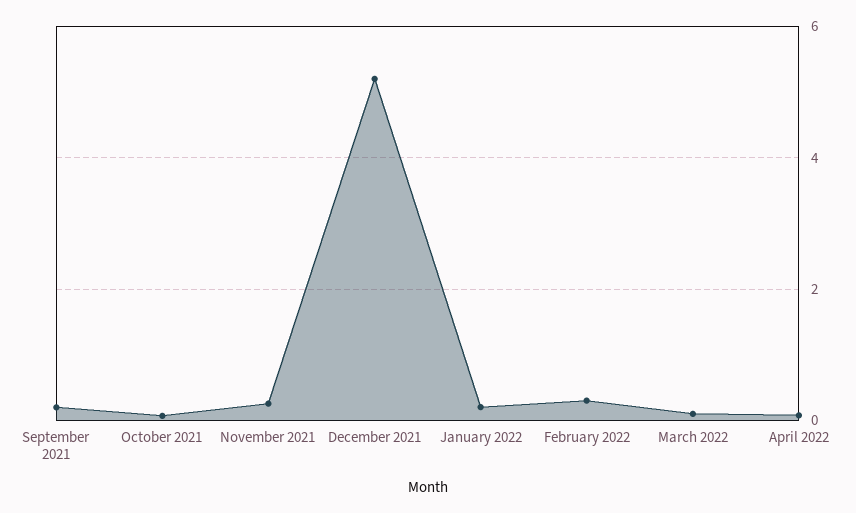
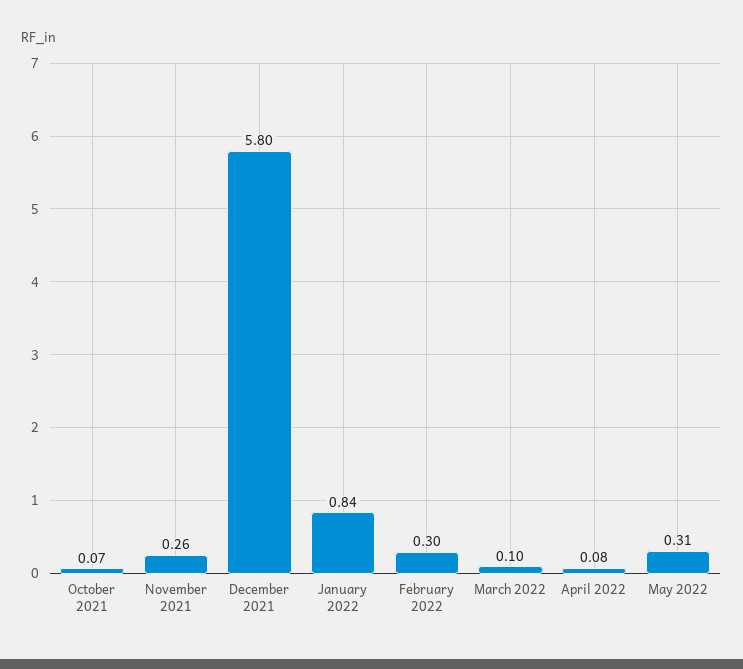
September 2021: 0.2 -> none
December 2021: 5.2 -> 5.8
January 2022: 0.2 -> 0.84
May 2022: none -> 0.31

